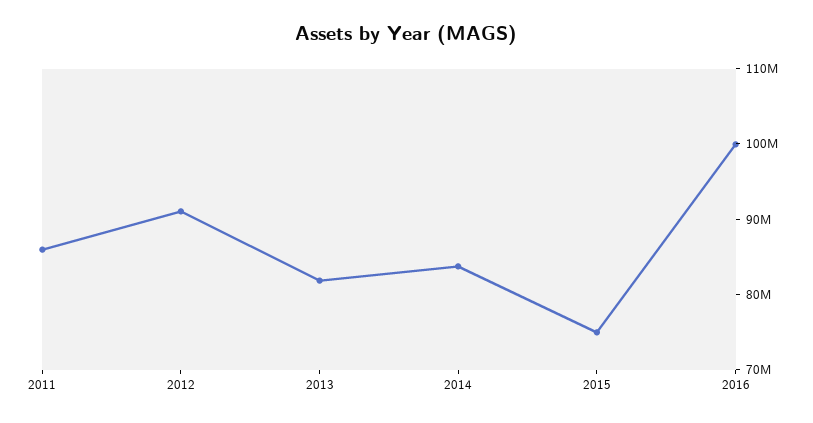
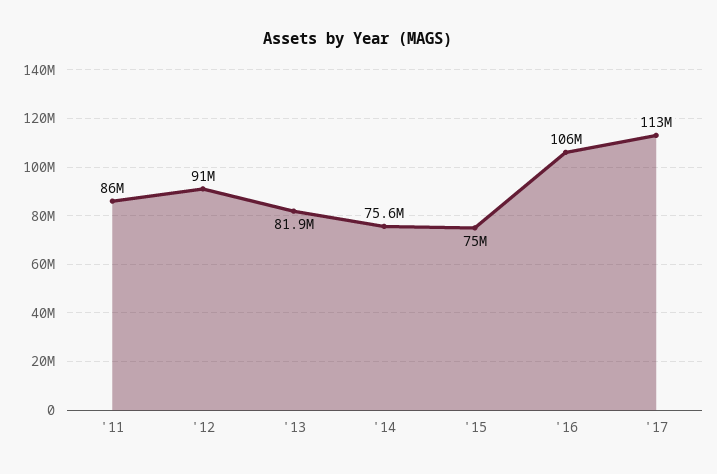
2014: 84000000 -> 75600000
2016: 100000000 -> 106000000
'17: none -> 113000000

